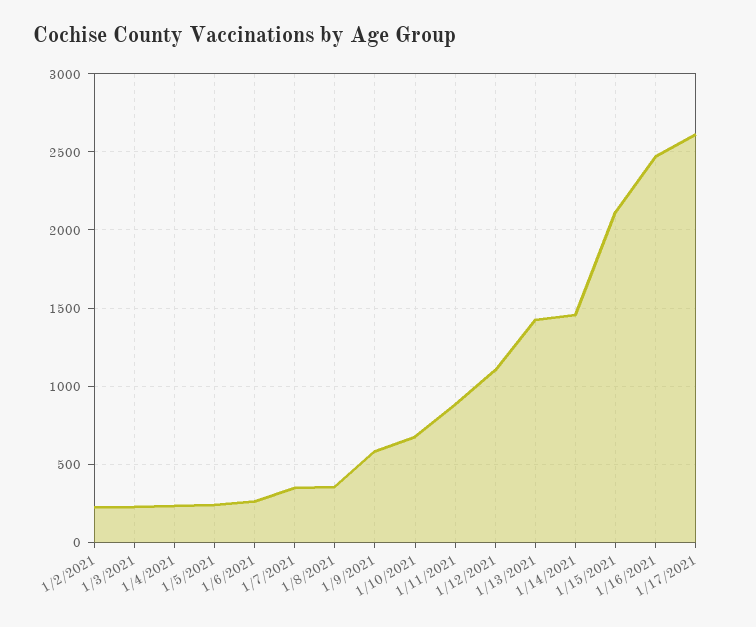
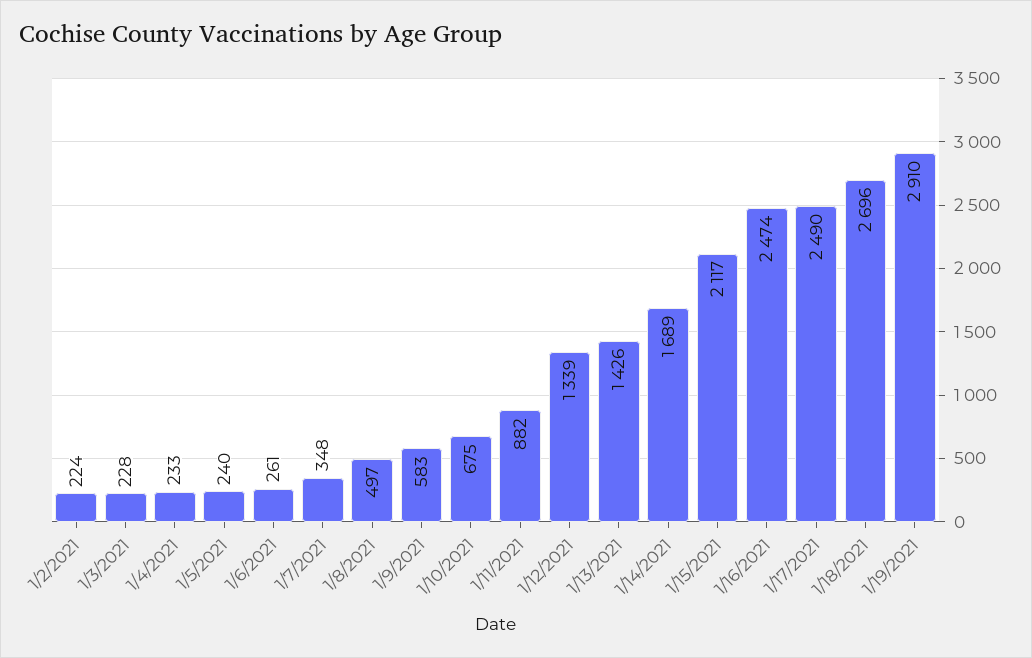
1/8/2021: 350 -> 497
1/12/2021: 1100 -> 1339
1/14/2021: 1450 -> 1689
1/17/2021: 2600 -> 2490
1/18/2021: none -> 2696
1/19/2021: none -> 2910

